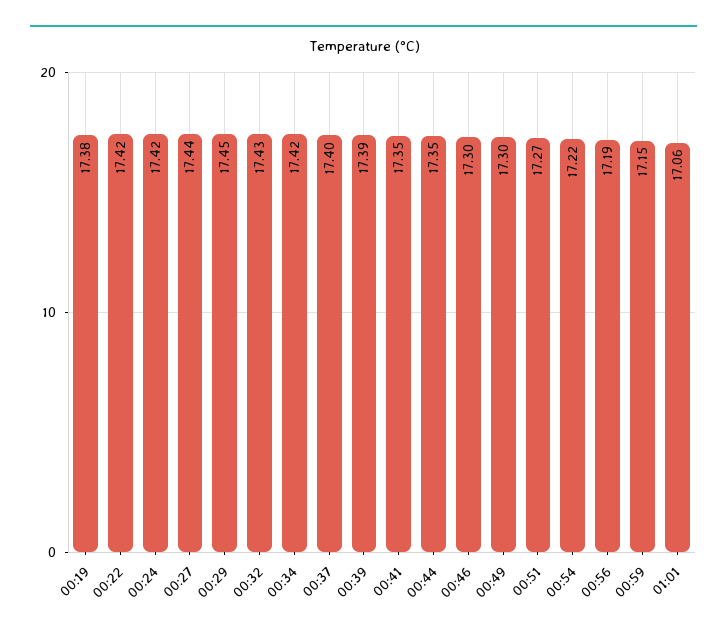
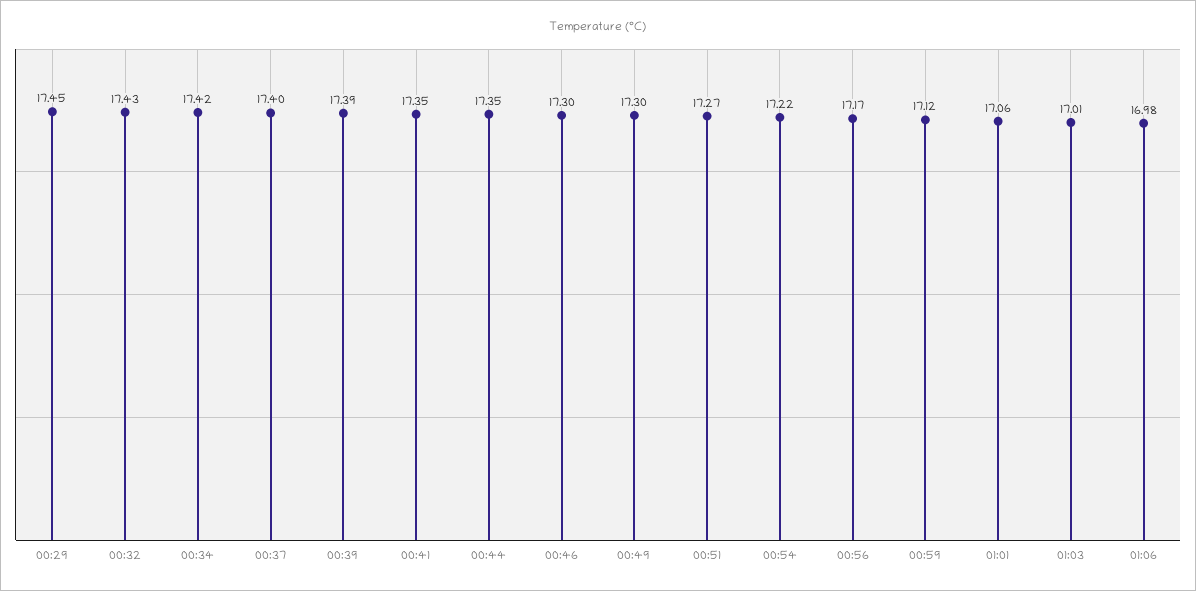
00:19: 17.38 -> none
00:22: 17.42 -> none
00:24: 17.42 -> none
00:27: 17.44 -> none
00:56: 17.19 -> 17.17
00:59: 17.15 -> 17.12
01:03: none -> 17.01
01:06: none -> 16.98

